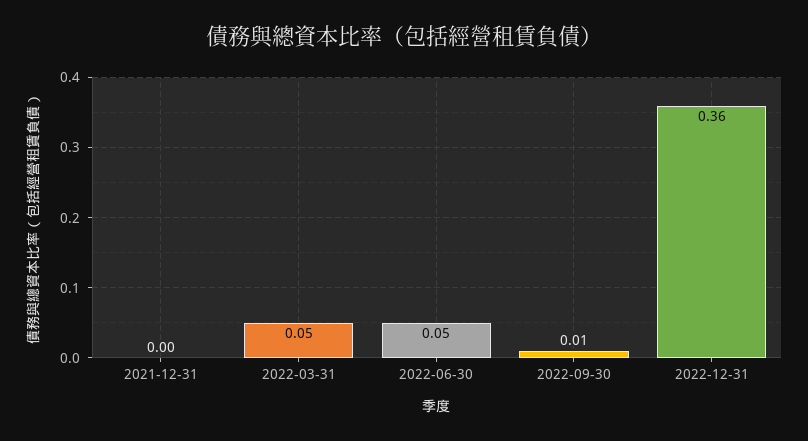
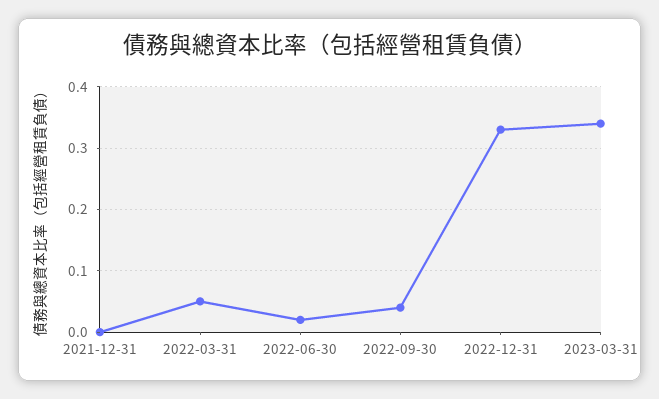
2022-06-30: 0.05 -> 0.02
2022-09-30: 0.01 -> 0.04
2022-12-31: 0.36 -> 0.33
2023-03-31: none -> 0.34

